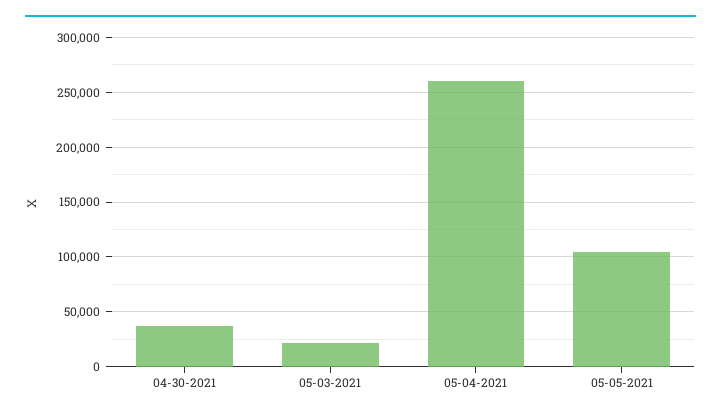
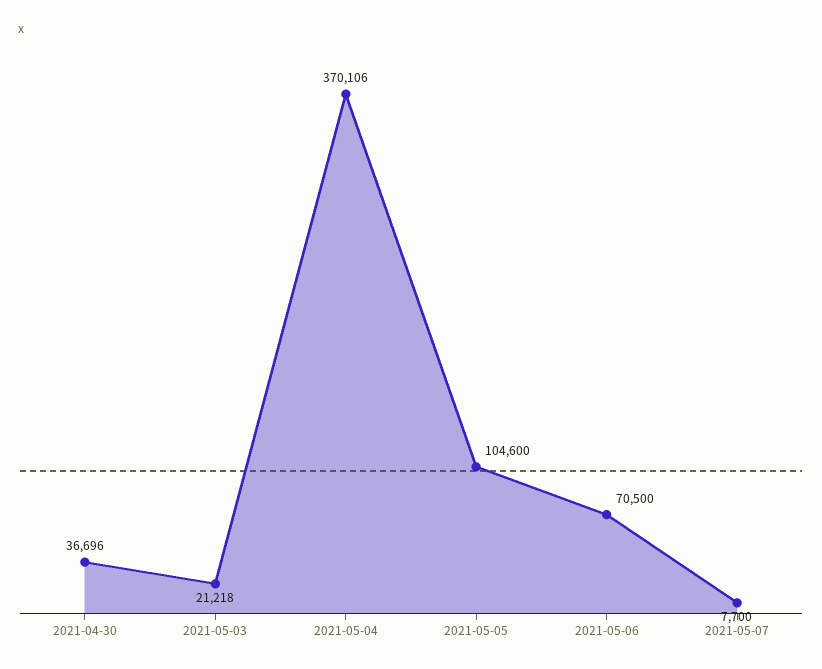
05-04-2021: 260000 -> 370106
2021-05-06: none -> 70500
2021-05-07: none -> 7700

